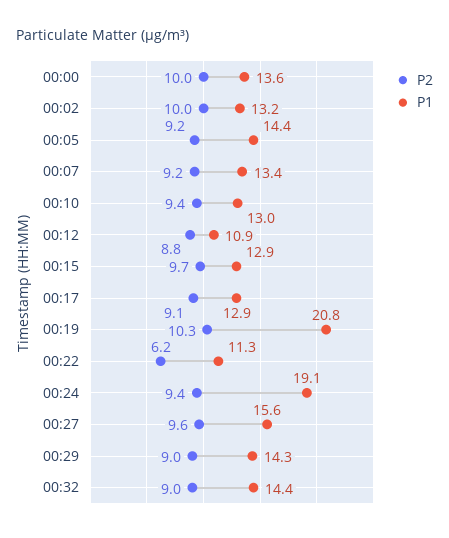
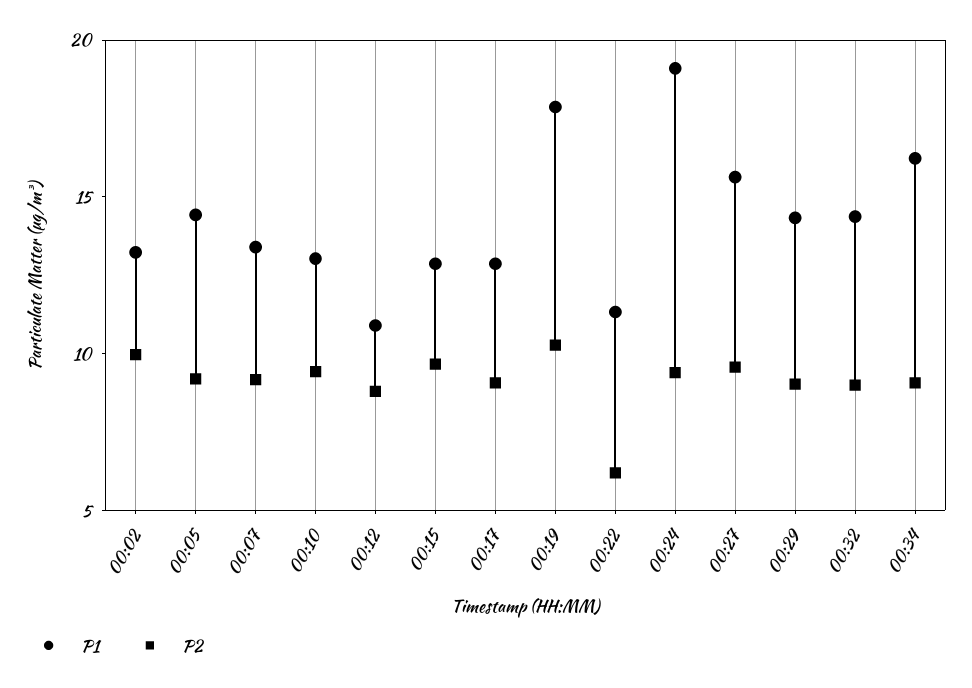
P2, 00:00: 10 -> none
P1, 00:00: 13.6 -> none
P1, 00:19: 20.8 -> 18
P1, 00:34: none -> 16
P2, 00:34: none -> 9

